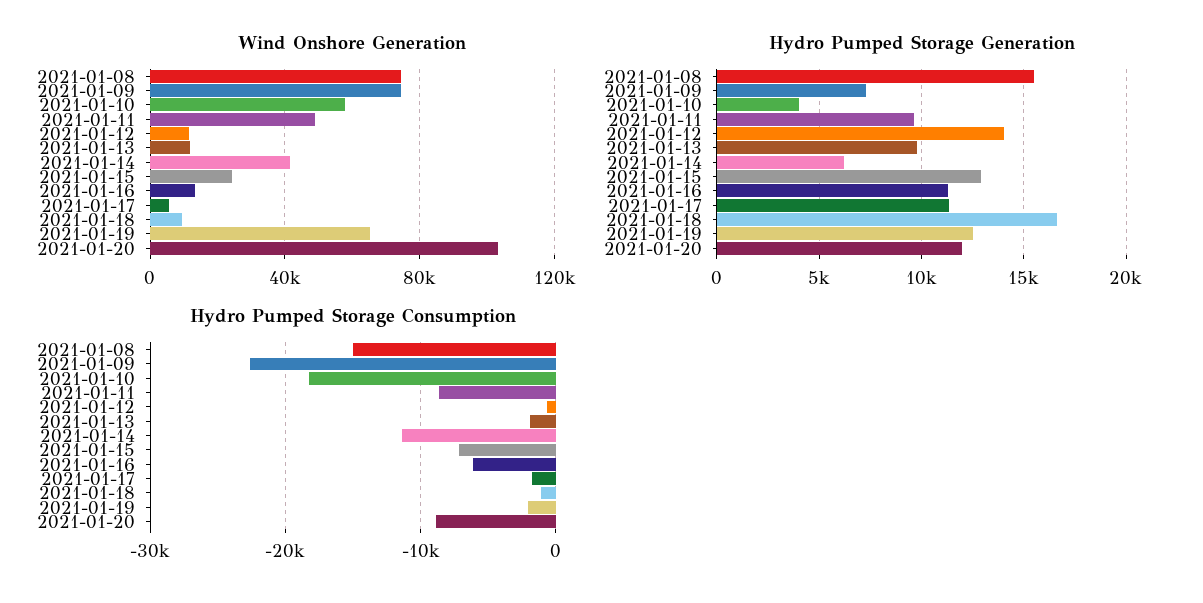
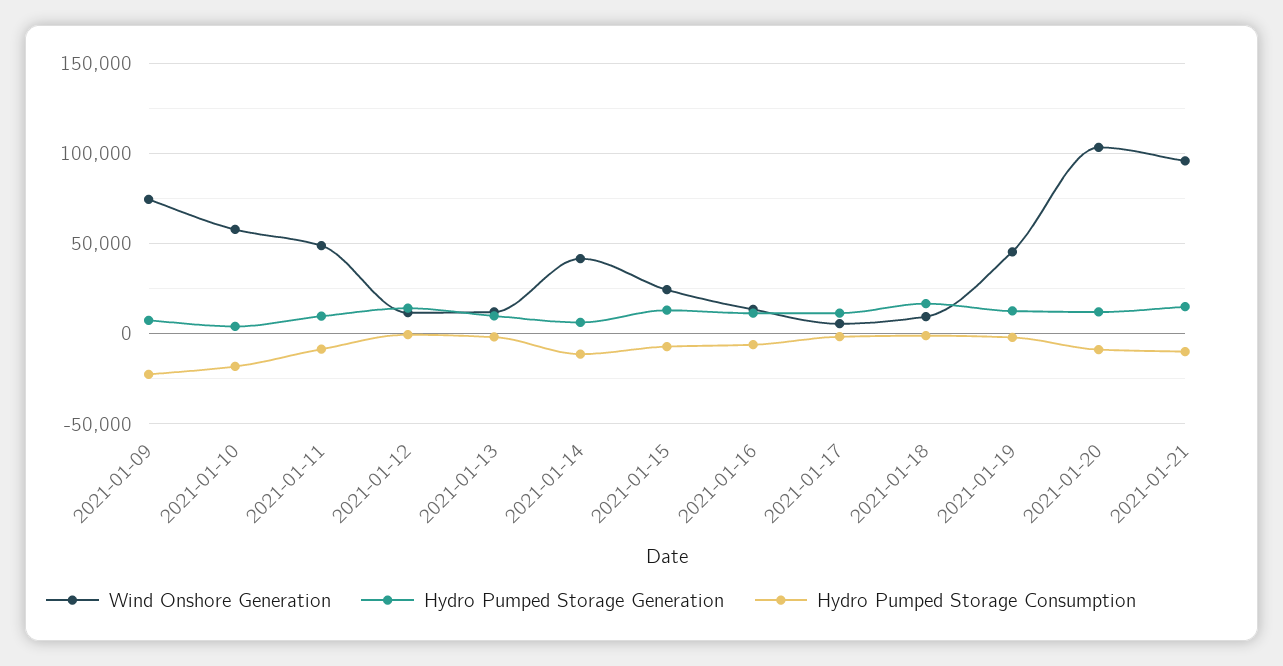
Wind Onshore Generation, 2021-01-08: 75000 -> none
Wind Onshore Generation, 2021-01-19: 65000 -> 45000
Hydro Pumped Storage Generation, 2021-01-08: 15500 -> none
Hydro Pumped Storage Consumption, 2021-01-08: -15000 -> none
Wind Onshore Generation, 2021-01-21: none -> 95000
Hydro Pumped Storage Generation, 2021-01-21: none -> 15000
Hydro Pumped Storage Consumption, 2021-01-21: none -> -10000

